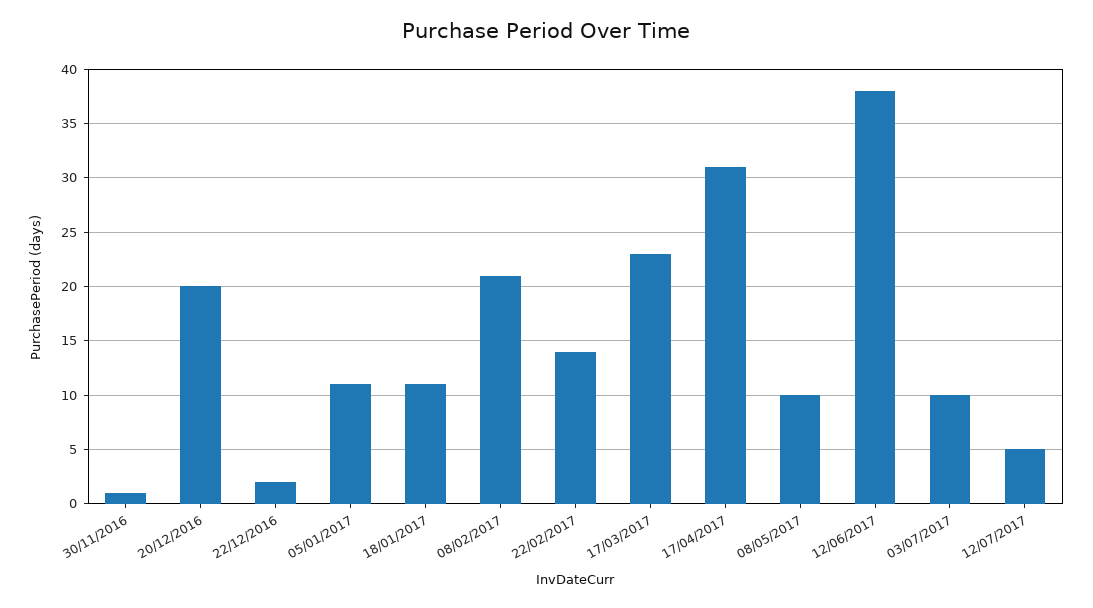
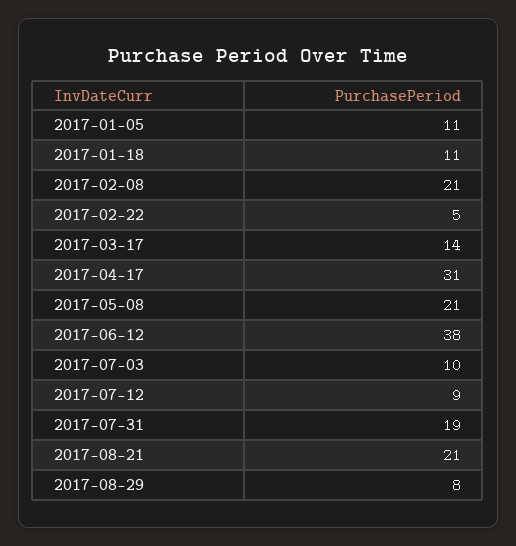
30/11/2016: 1 -> none
20/12/2016: 20 -> none
22/12/2016: 2 -> none
22/02/2017: 14 -> 5
17/03/2017: 23 -> 14
08/05/2017: 10 -> 21
12/07/2017: 5 -> 9
2017-07-31: none -> 19
2017-08-21: none -> 21
2017-08-29: none -> 8

